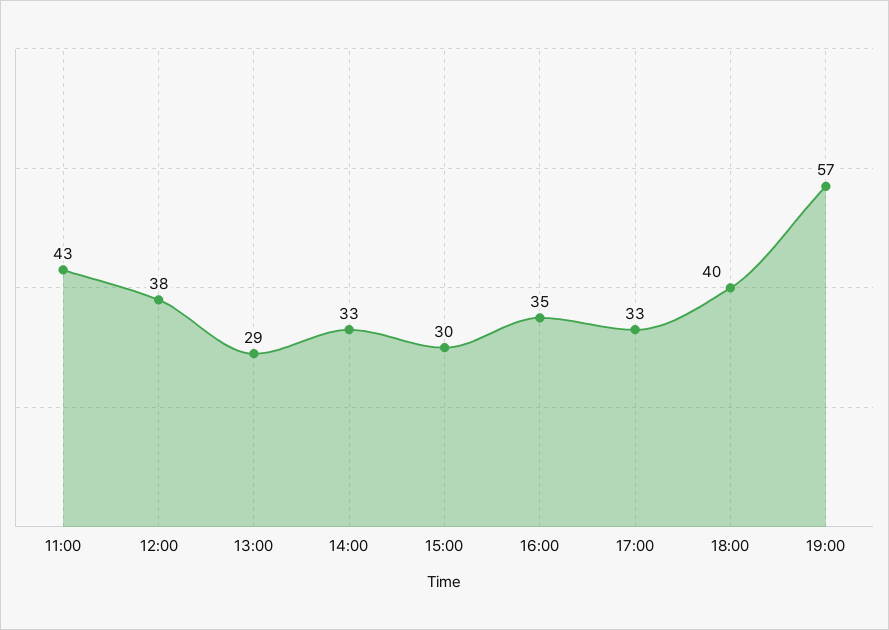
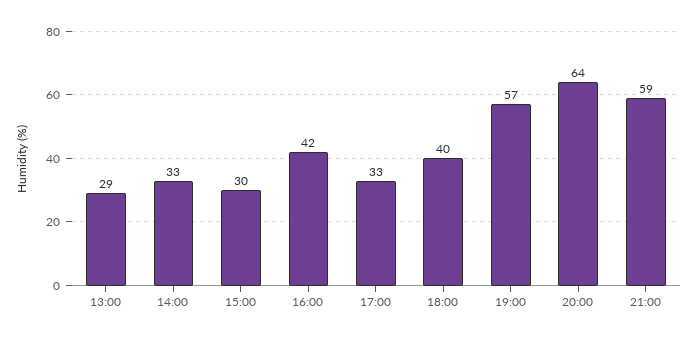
11:00: 43 -> none
12:00: 38 -> none
16:00: 35 -> 42
20:00: none -> 64
21:00: none -> 59

